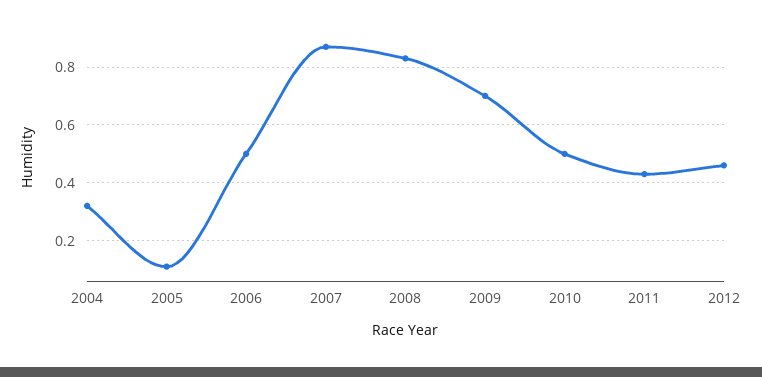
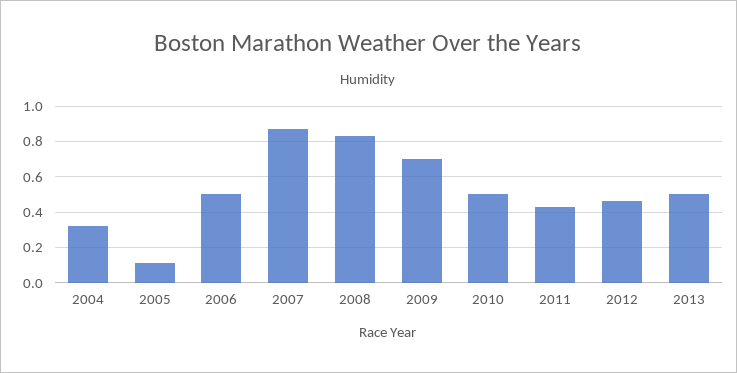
2013: none -> 0.5

